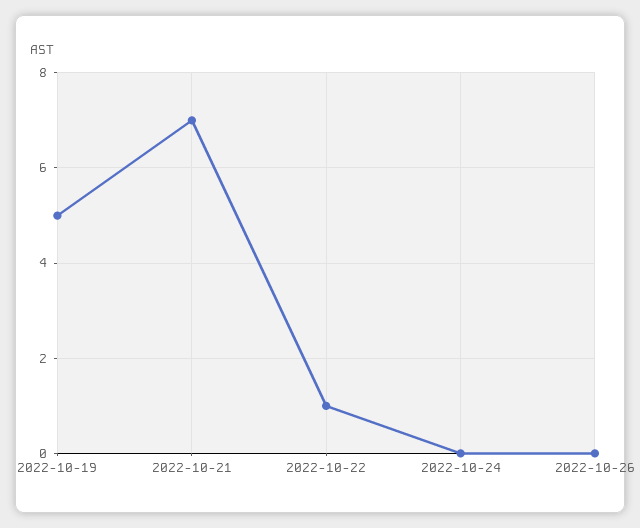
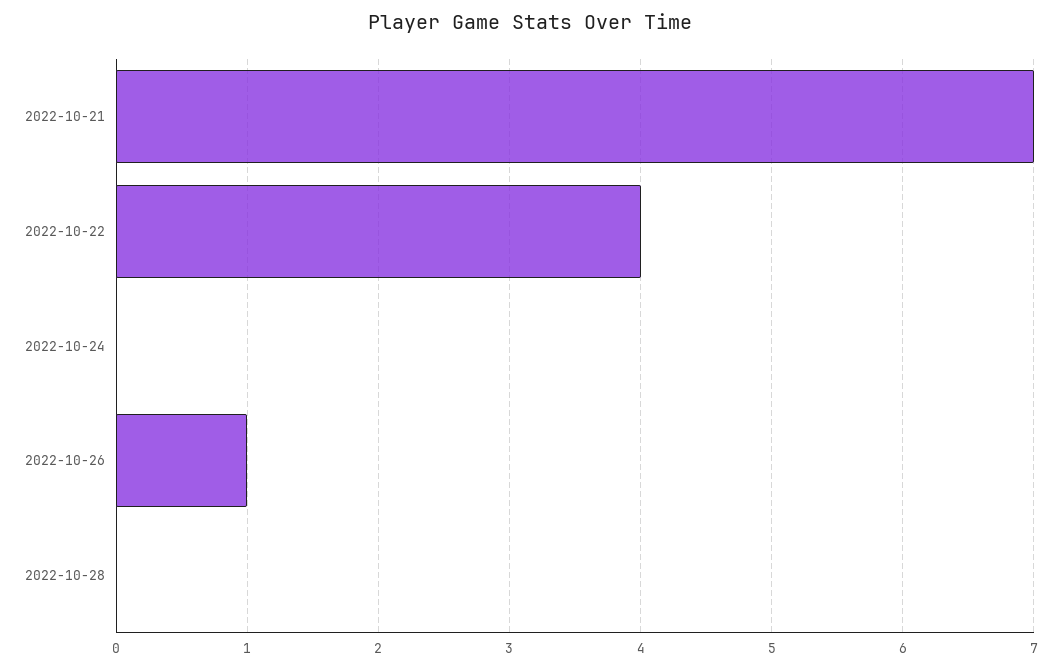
2022-10-19: 5 -> none
2022-10-22: 1 -> 4
2022-10-26: 0 -> 1
2022-10-28: none -> 0

